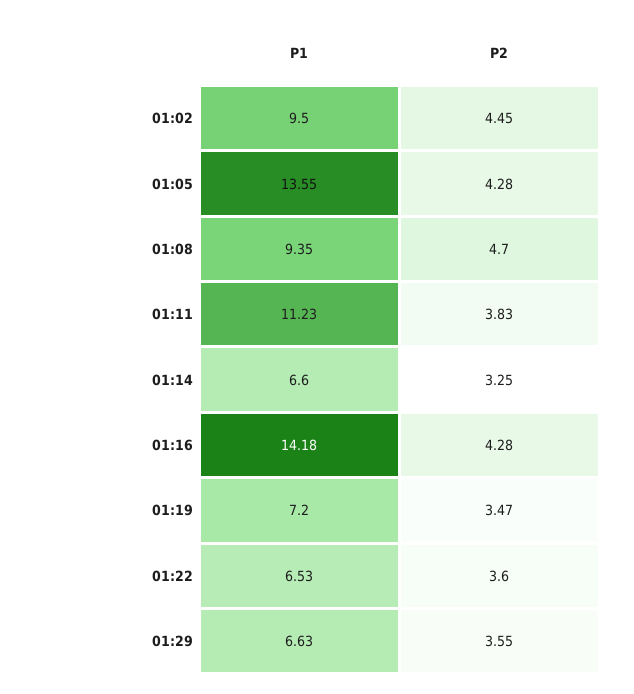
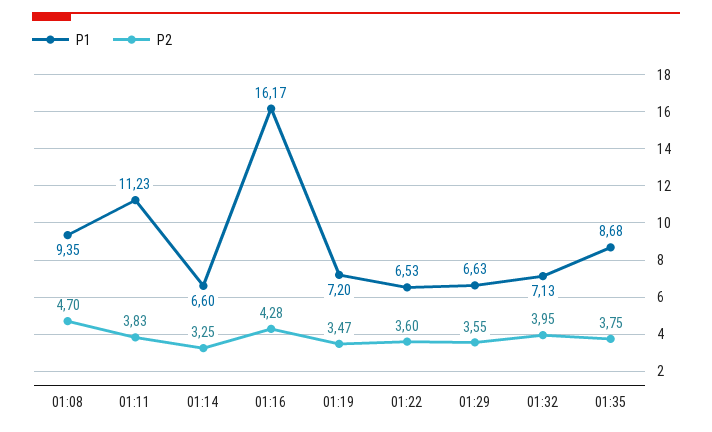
P1, 01:02: 9.5 -> none
P2, 01:02: 4.45 -> none
P1, 01:05: 13.55 -> none
P2, 01:05: 4.28 -> none
P1, 01:16: 14.18 -> 16.17
P1, 01:32: none -> 7.13
P2, 01:32: none -> 3.95
P1, 01:35: none -> 8.68
P2, 01:35: none -> 3.75

